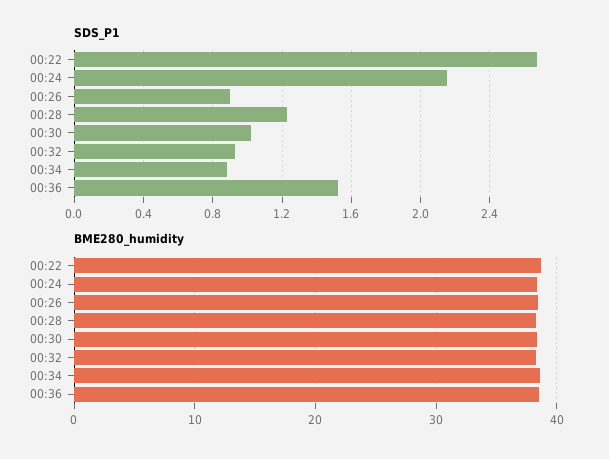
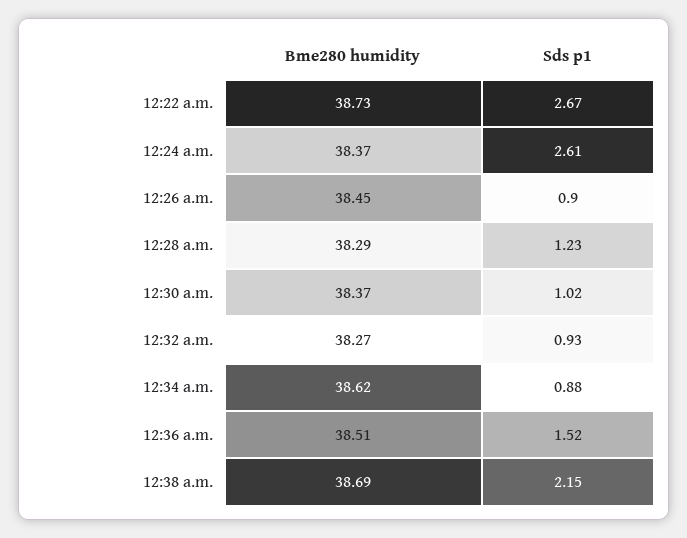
SDS_P1, 00:24: 2.15 -> 2.61
BME280_humidity, 12:38 a.m.: none -> 38.69
SDS_P1, 12:38 a.m.: none -> 2.15

